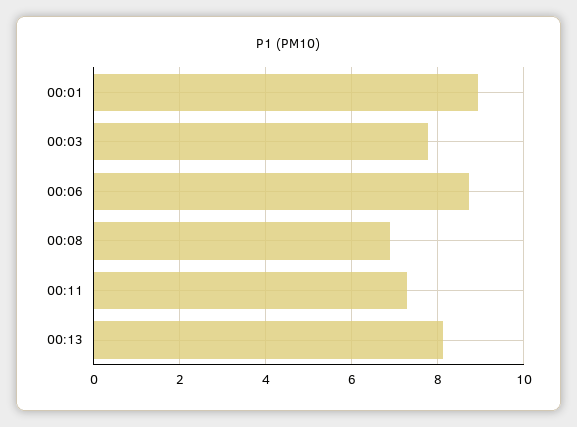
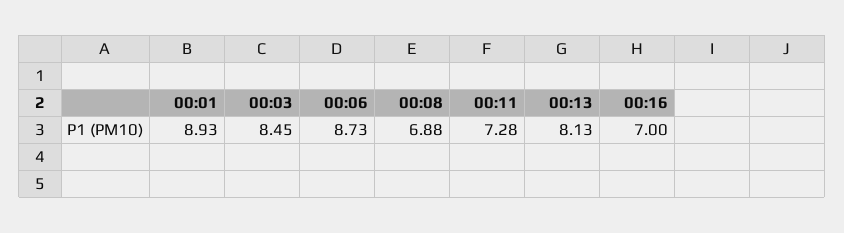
00:03: 7.8 -> 8.45
00:16: none -> 7

